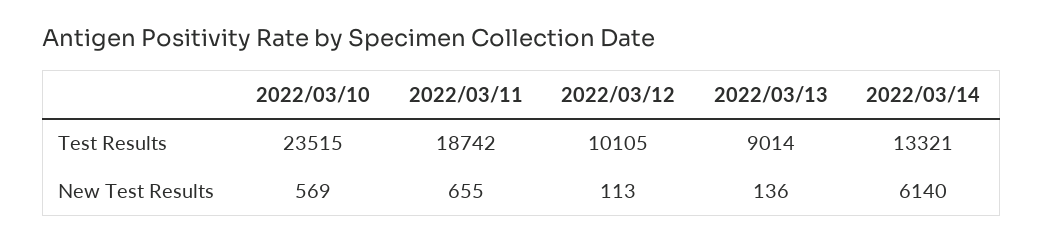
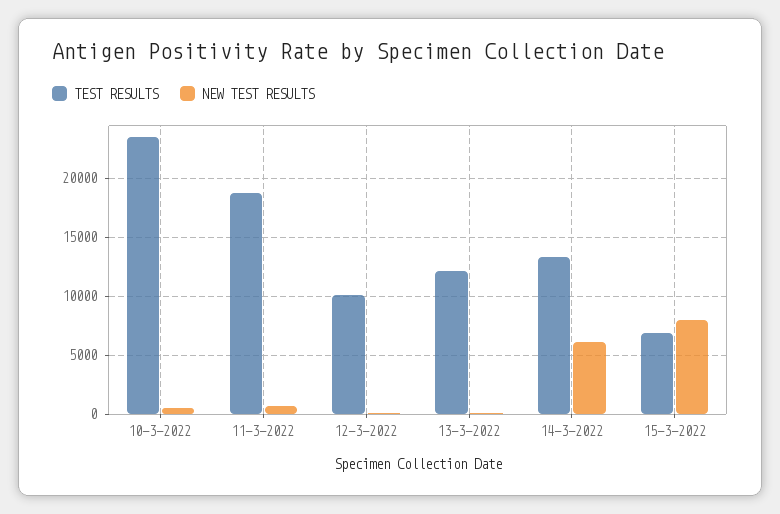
Test Results, 2022/03/13: 9014 -> 12000
Test Results, 15-3-2022: none -> 7000
New Test Results, 15-3-2022: none -> 8000

